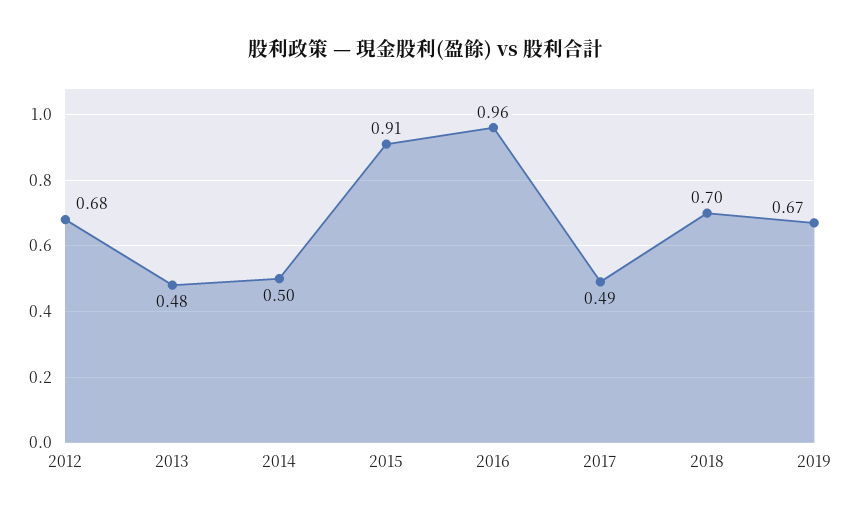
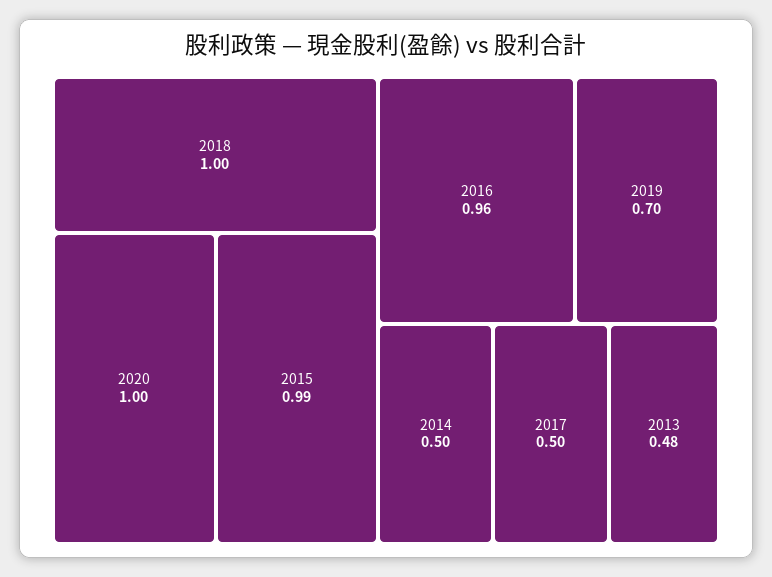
2012: 0.68 -> none
2015: 0.91 -> 0.99
2017: 0.49 -> 0.5
2018: 0.7 -> 1
2019: 0.67 -> 0.7
2020: none -> 1

